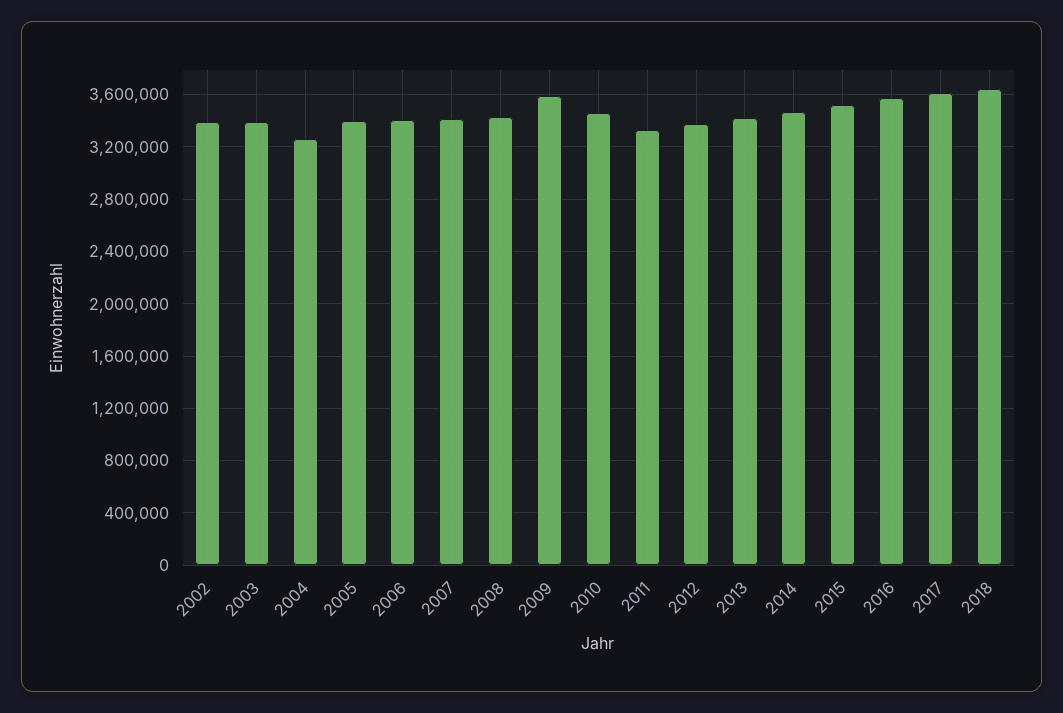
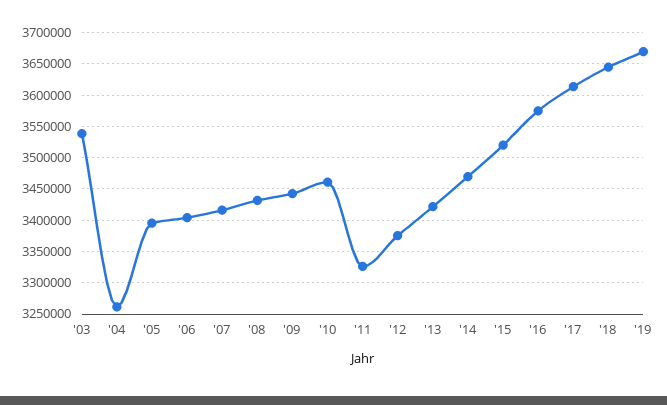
2002: 3400000 -> none
2003: 3400000 -> 3540000
2009: 3600000 -> 3440000
'19: none -> 3670000

